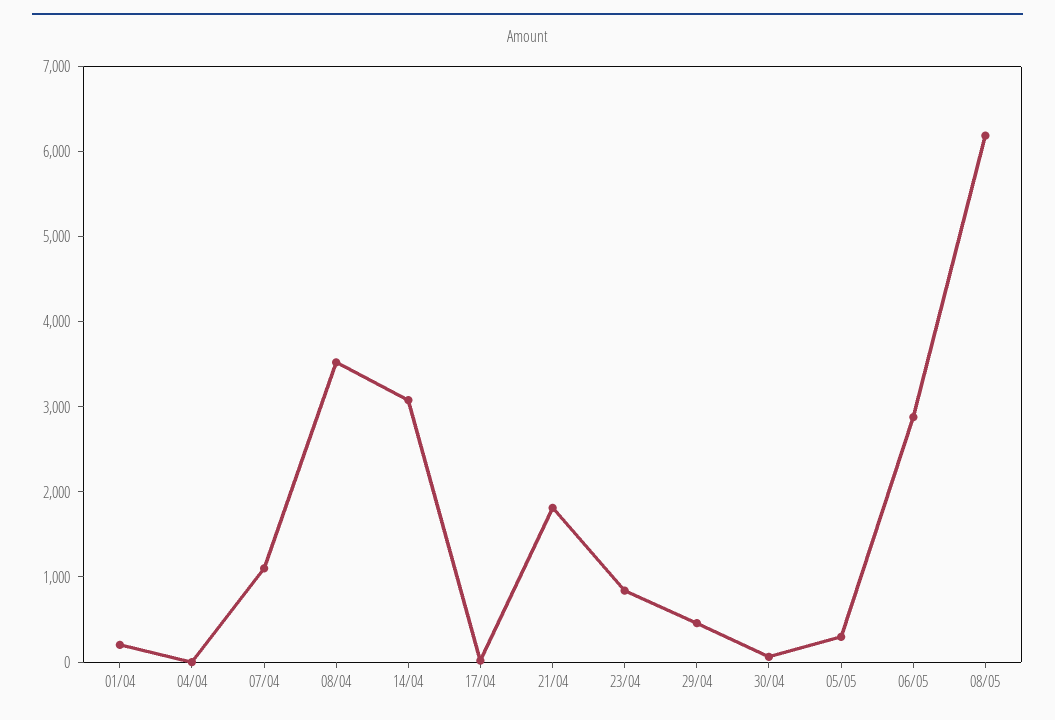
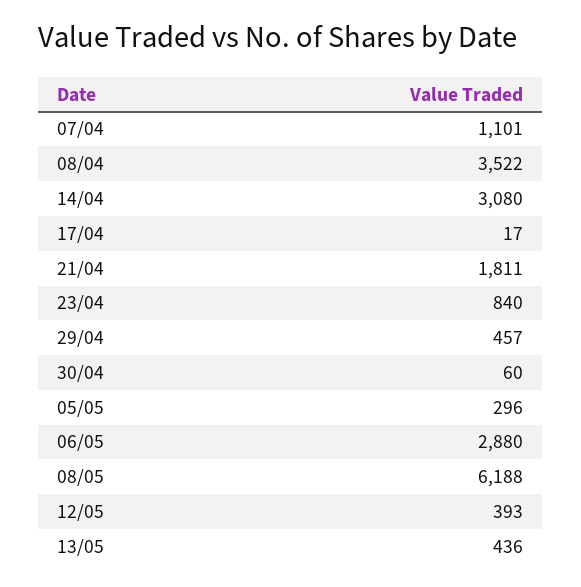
01/04: 200 -> none
04/04: 0 -> none
12/05: none -> 393
13/05: none -> 436

